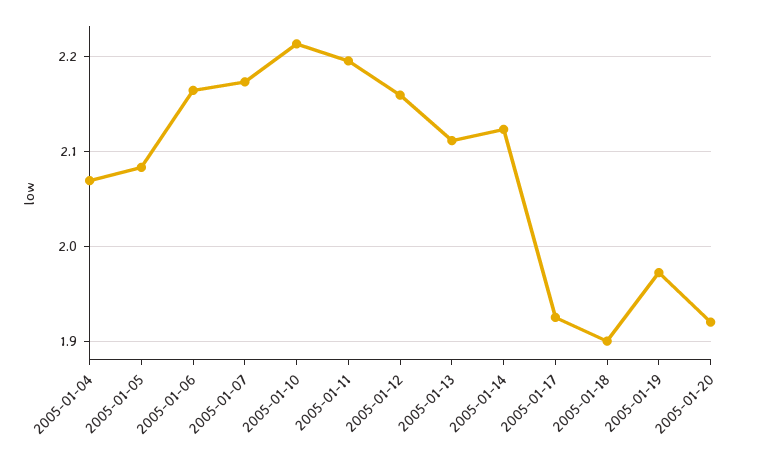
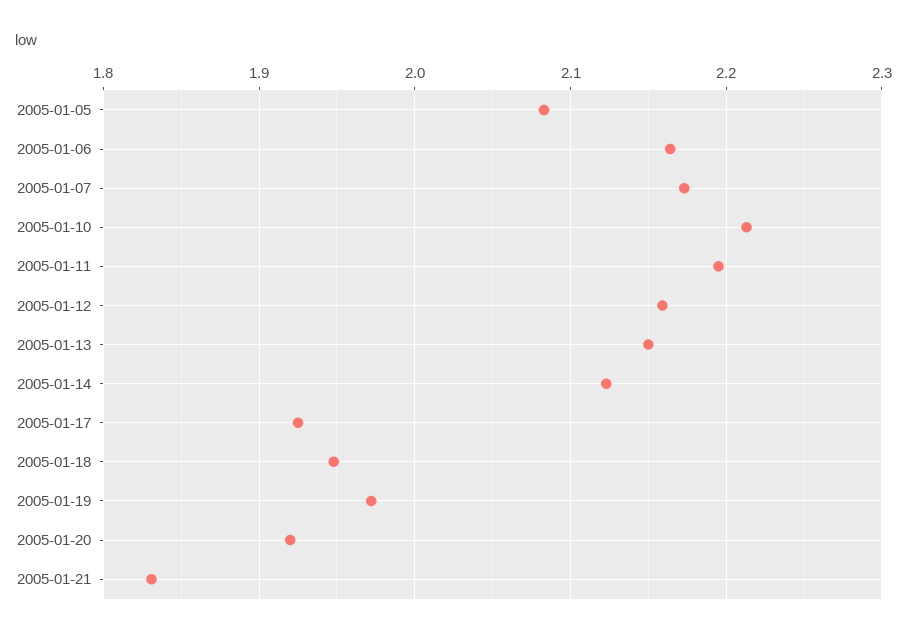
2005-01-04: 2.07 -> none
2005-01-13: 2.11 -> 2.15
2005-01-18: 1.9 -> 1.95
2005-01-21: none -> 1.83

